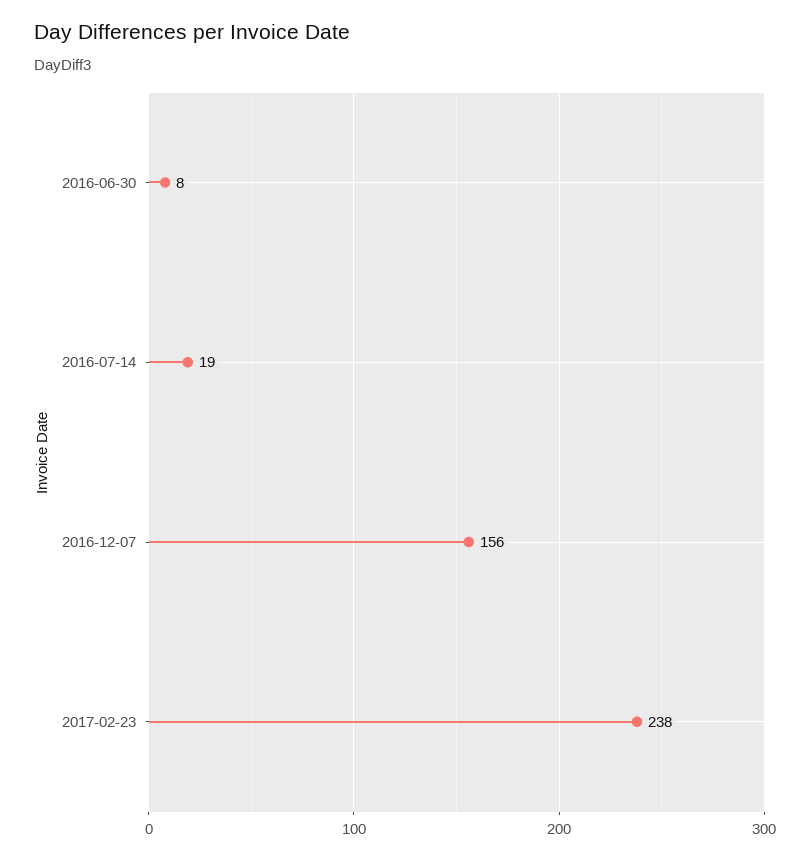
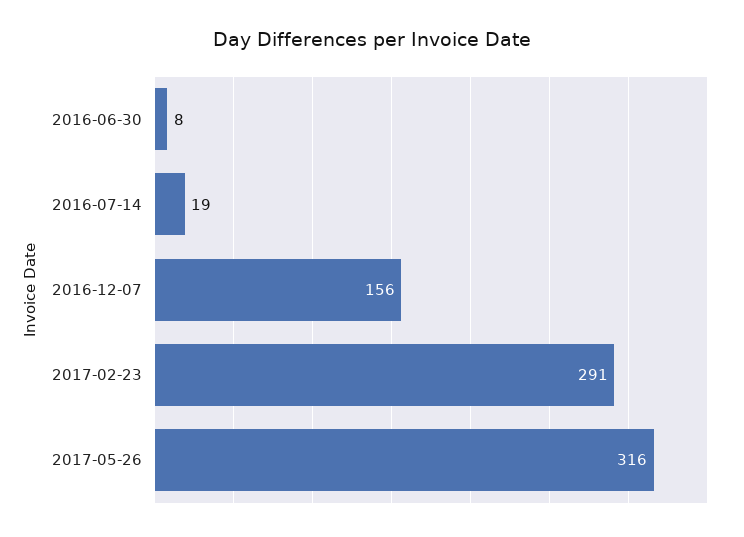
2017-02-23: 238 -> 291
2017-05-26: none -> 316

